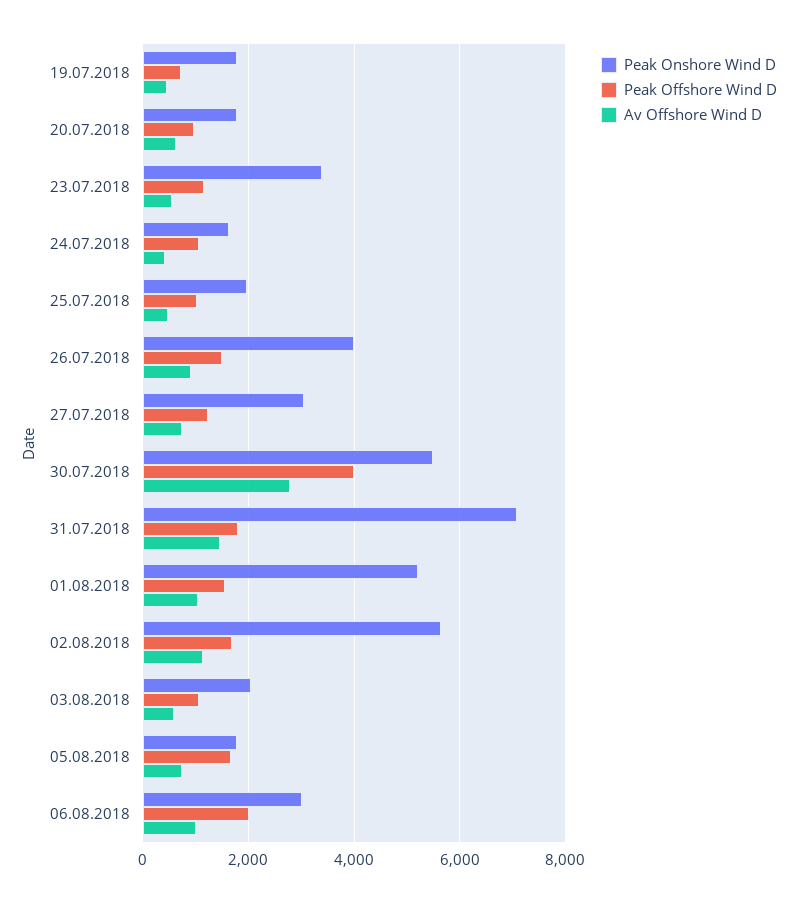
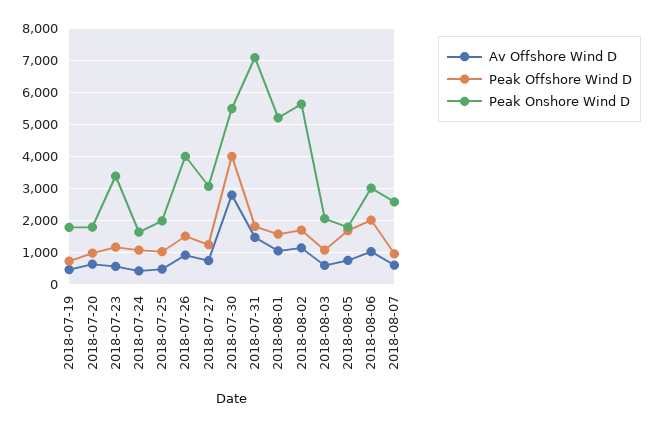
Av Offshore Wind D, 2018-08-07: none -> 600
Peak Offshore Wind D, 2018-08-07: none -> 1000
Peak Onshore Wind D, 2018-08-07: none -> 2600

